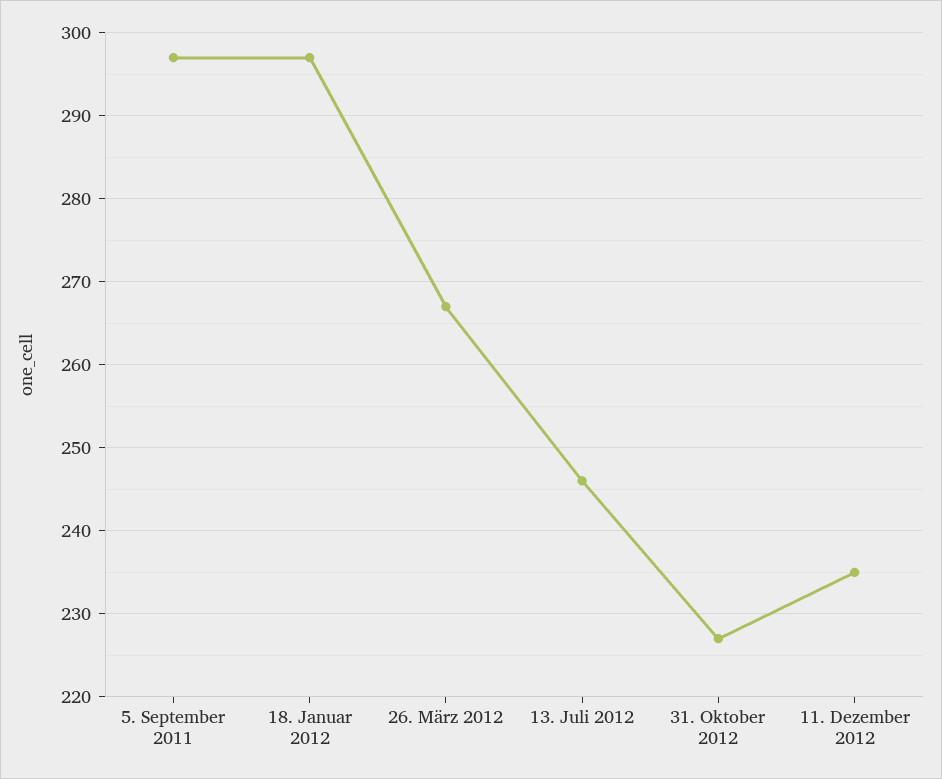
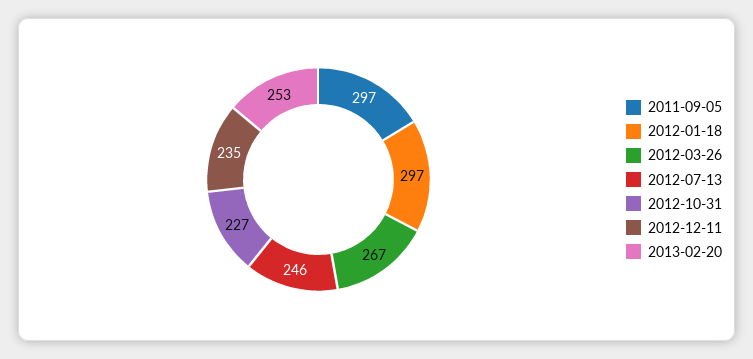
2013-02-20: none -> 253

